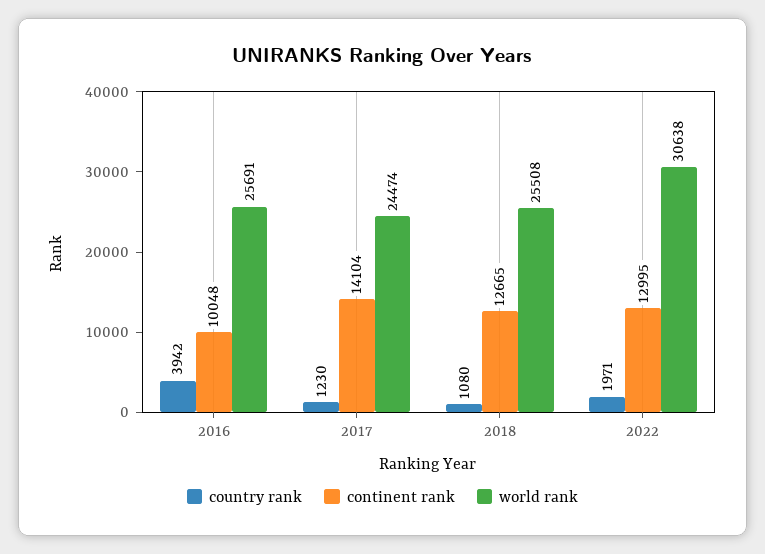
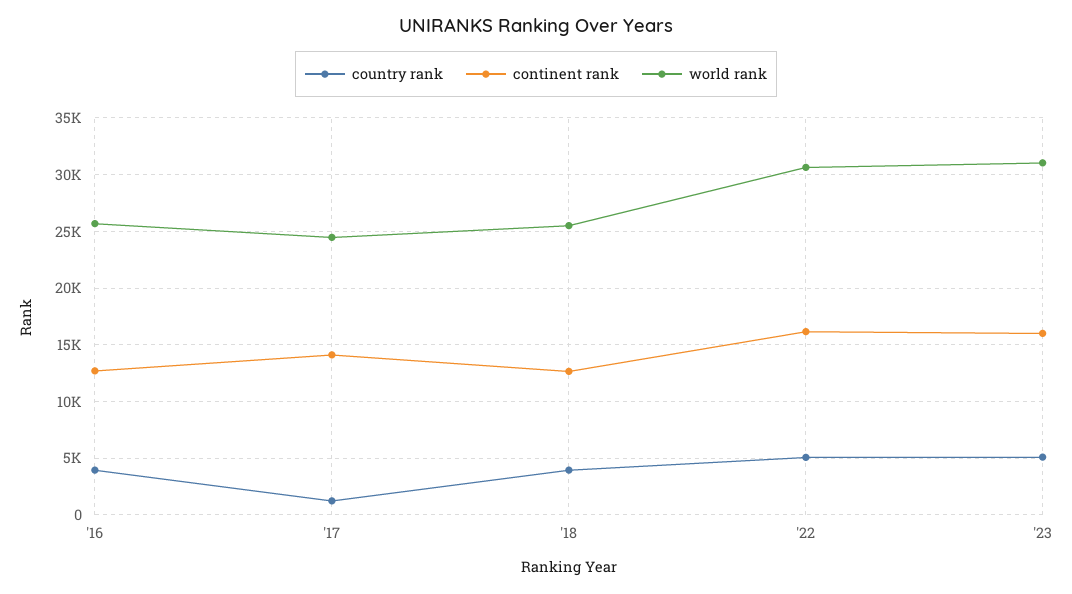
continent rank, 2016: 10048 -> 13000
country rank, 2018: 1080 -> 4000
country rank, 2022: 1971 -> 5000
continent rank, 2022: 12995 -> 16000
country rank, '23: none -> 5000
continent rank, '23: none -> 16000
world rank, '23: none -> 31000

